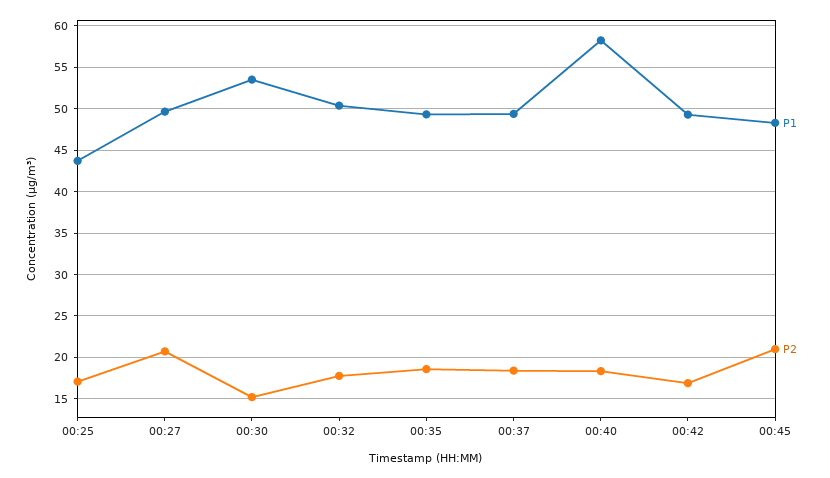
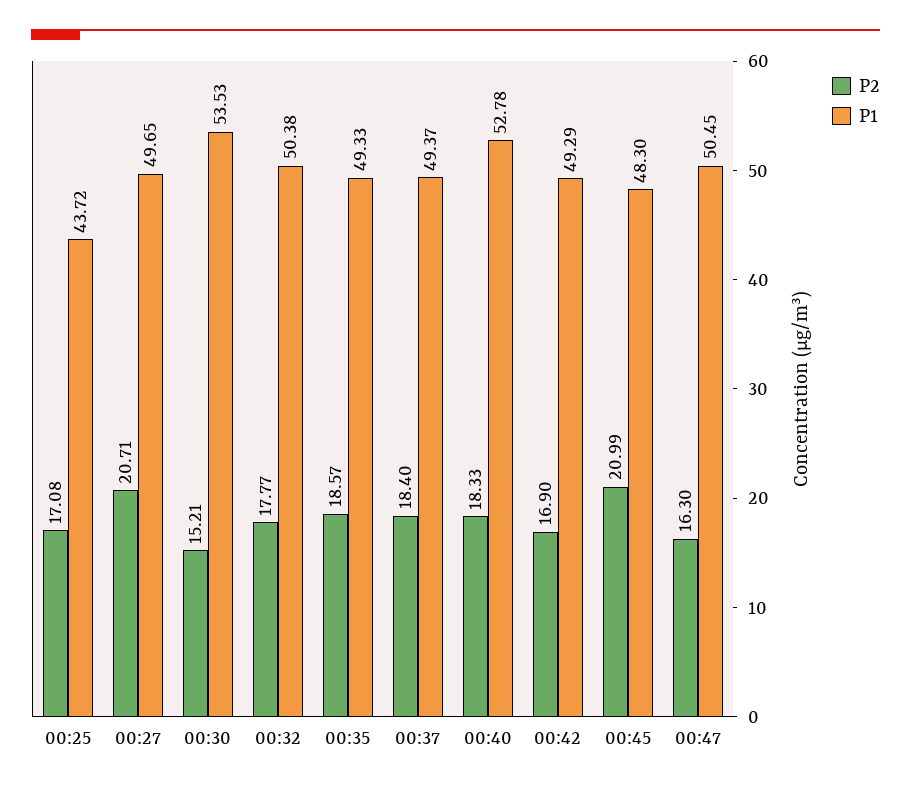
P1, 00:40: 58 -> 52.78
P2, 00:47: none -> 16.3
P1, 00:47: none -> 50.45

